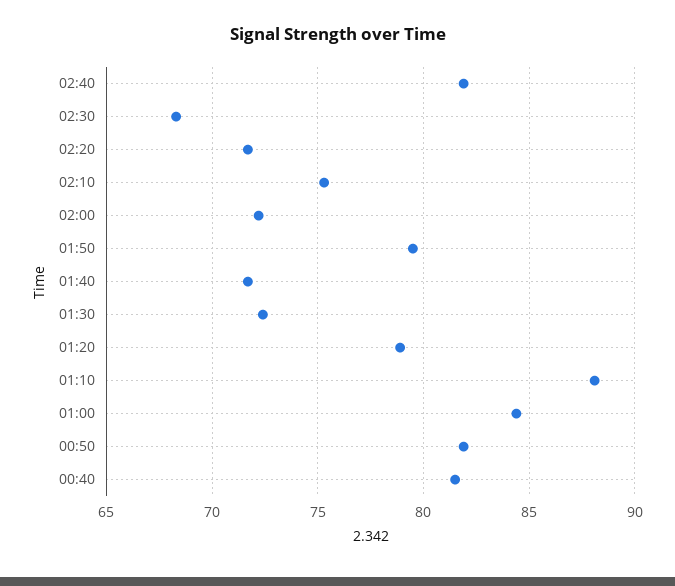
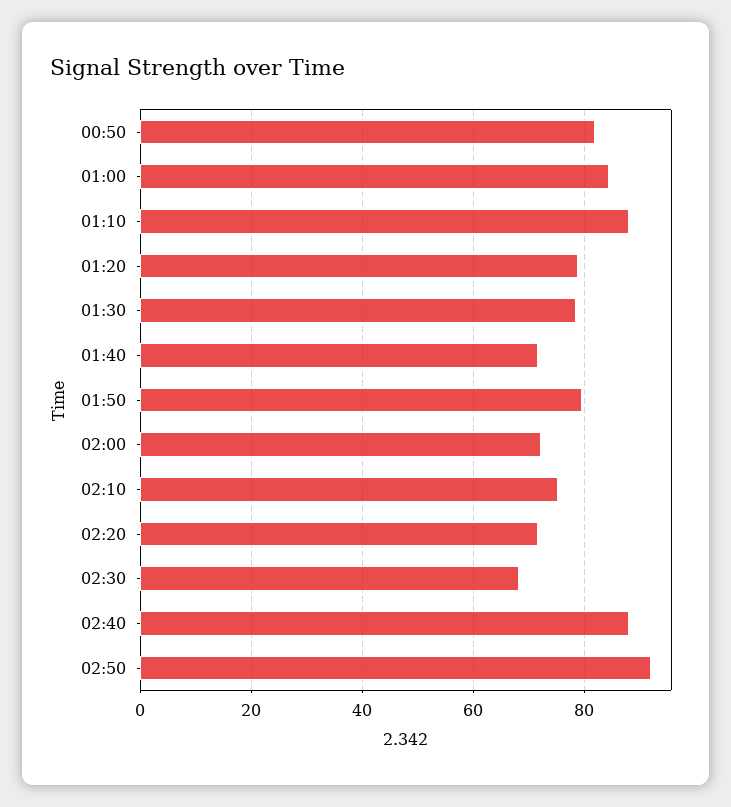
02:40: 82 -> 88
01:30: 72.5 -> 78
00:40: 81.5 -> none
02:50: none -> 92

